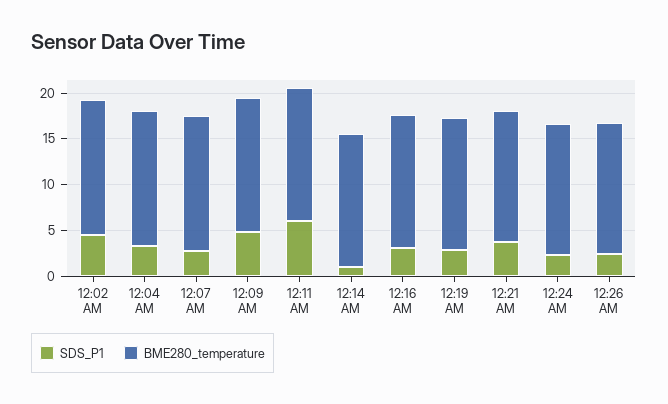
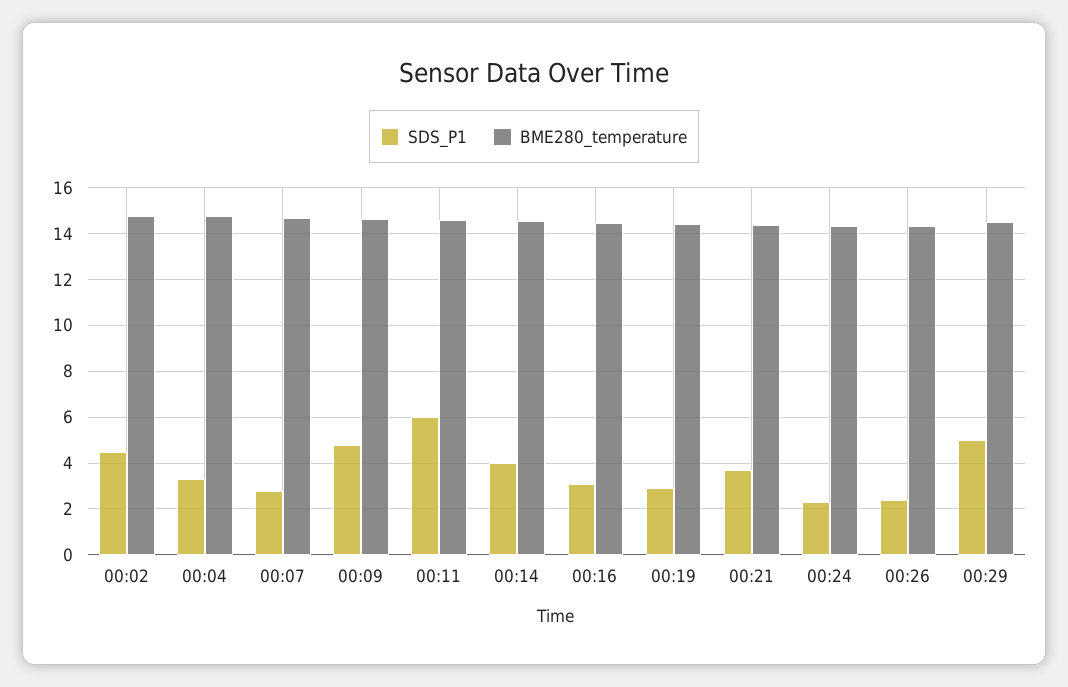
SDS_P1, 12:14 AM: 1 -> 4
SDS_P1, 00:29: none -> 5
BME280_temperature, 00:29: none -> 14.5

